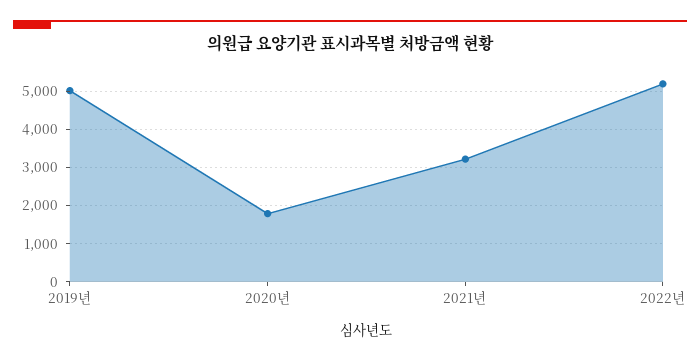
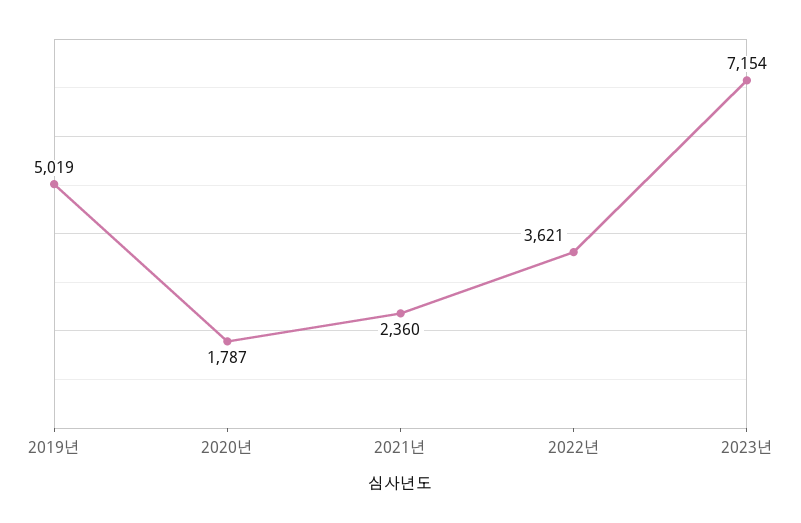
2021년: 3200 -> 2360
2022년: 5200 -> 3621
2023년: none -> 7154

